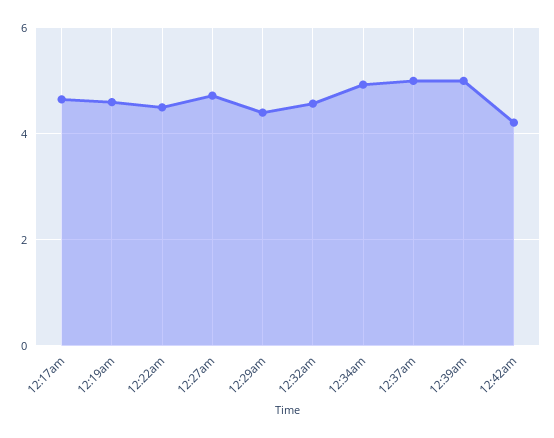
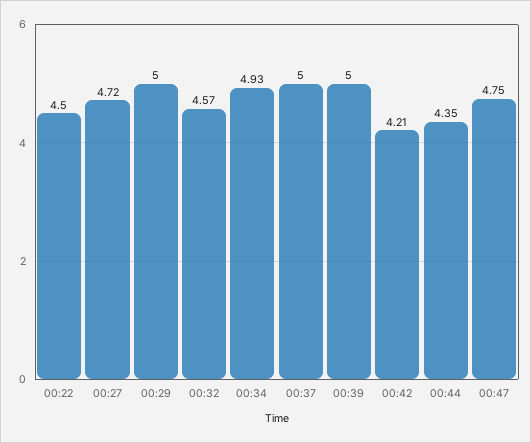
12:17am: 4.6 -> none
12:19am: 4.6 -> none
12:29am: 4.4 -> 5
00:44: none -> 4.35
00:47: none -> 4.75

